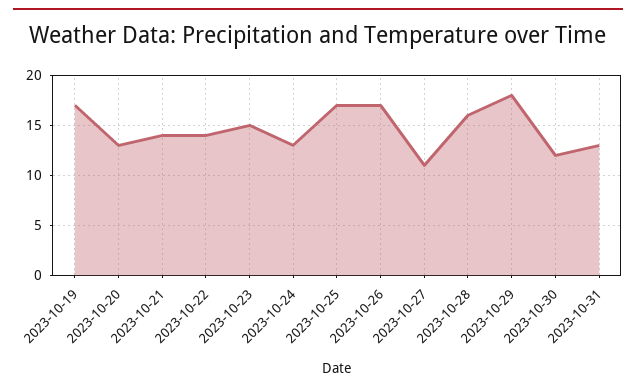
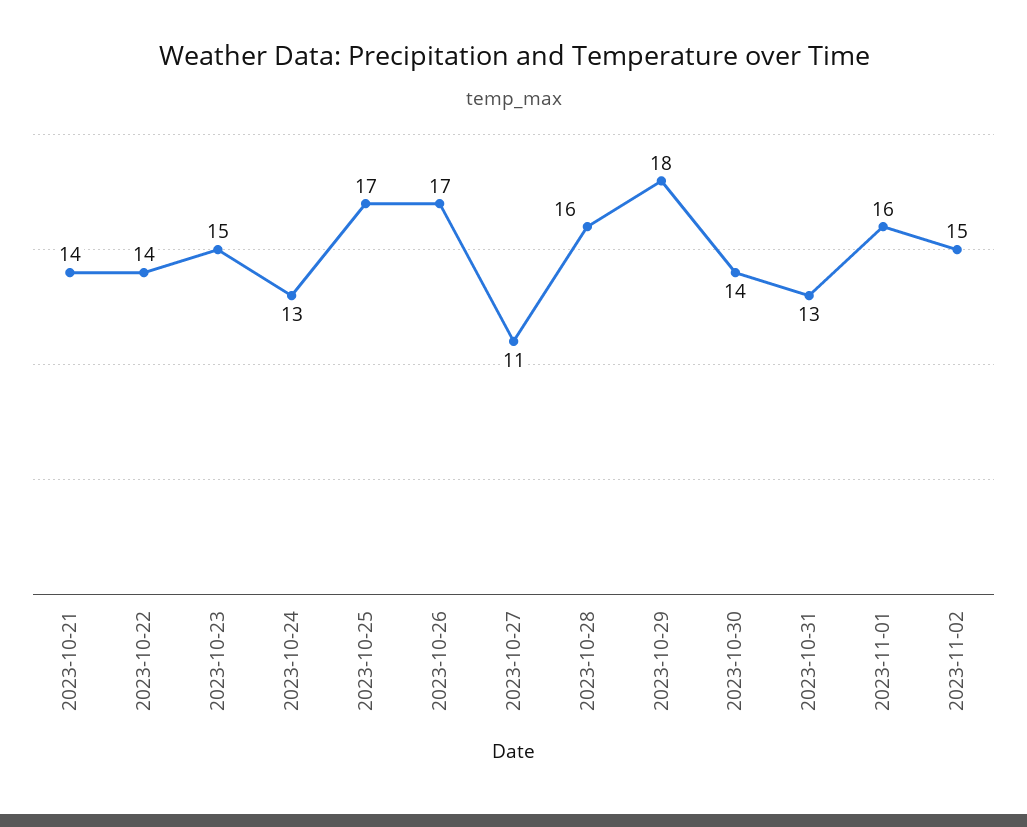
2023-10-19: 17 -> none
2023-10-20: 13 -> none
2023-10-30: 12 -> 14
2023-11-01: none -> 16
2023-11-02: none -> 15

